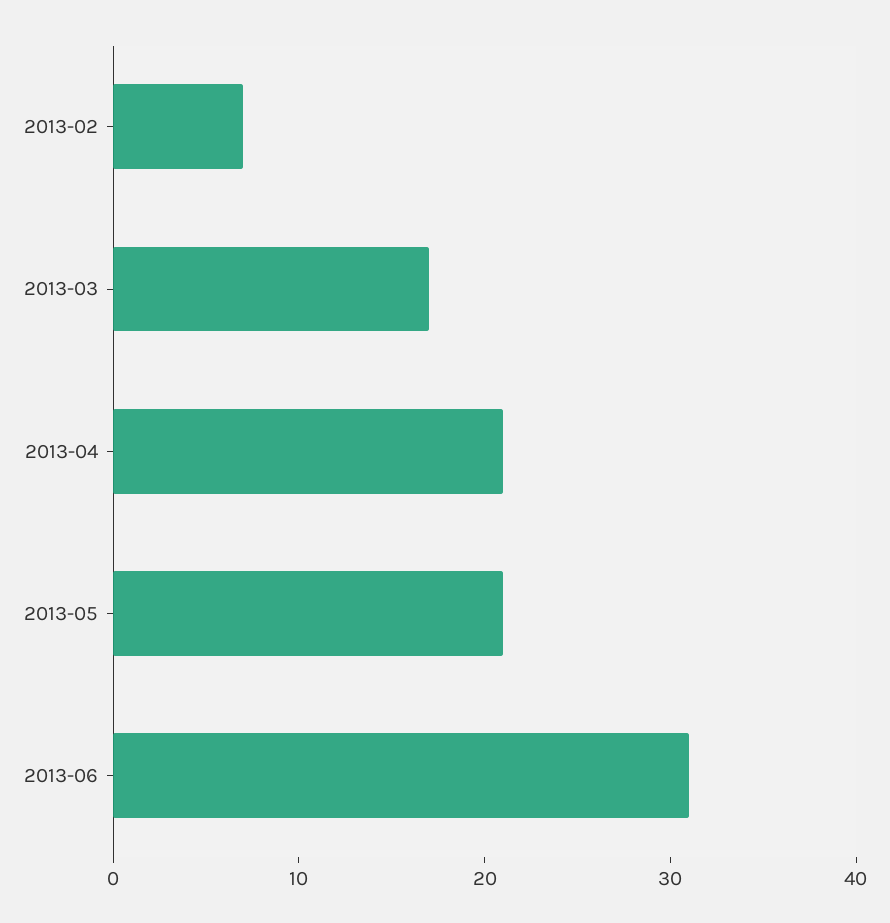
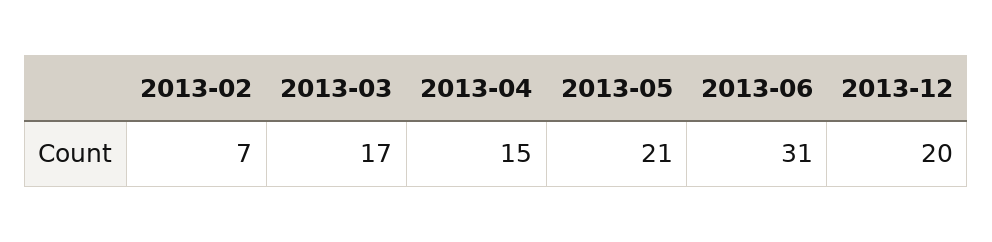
2013-04: 21 -> 15
2013-12: none -> 20

